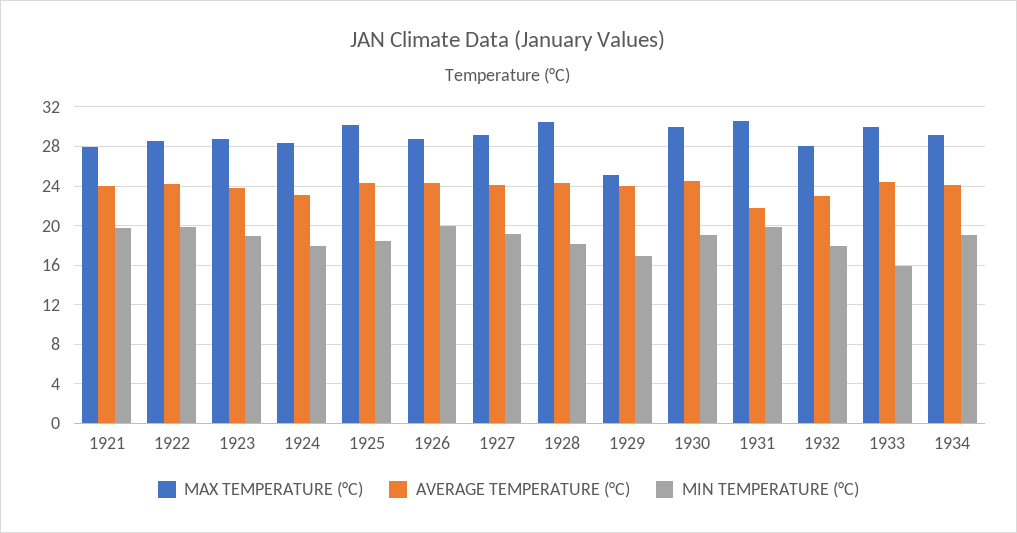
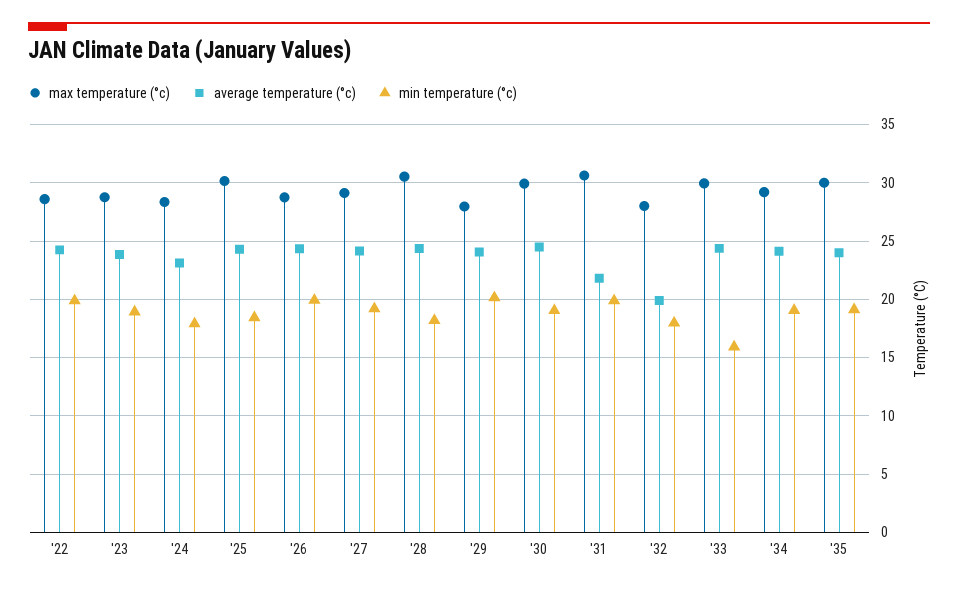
MAX TEMPERATURE (°C), 1921: 28 -> none
AVERAGE TEMPERATURE (°C), 1921: 24 -> none
MIN TEMPERATURE (°C), 1921: 20 -> none
MAX TEMPERATURE (°C), 1929: 25 -> 28
MIN TEMPERATURE (°C), 1929: 17 -> 20
AVERAGE TEMPERATURE (°C), 1932: 23 -> 20
MAX TEMPERATURE (°C), '35: none -> 30
AVERAGE TEMPERATURE (°C), '35: none -> 24
MIN TEMPERATURE (°C), '35: none -> 19

